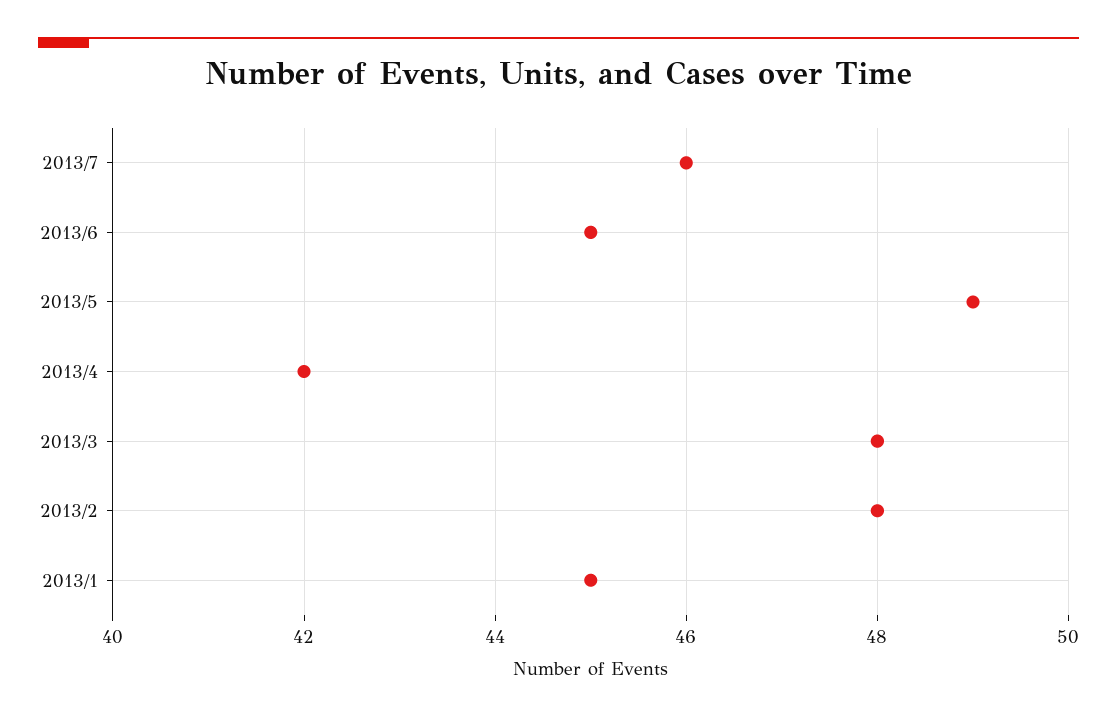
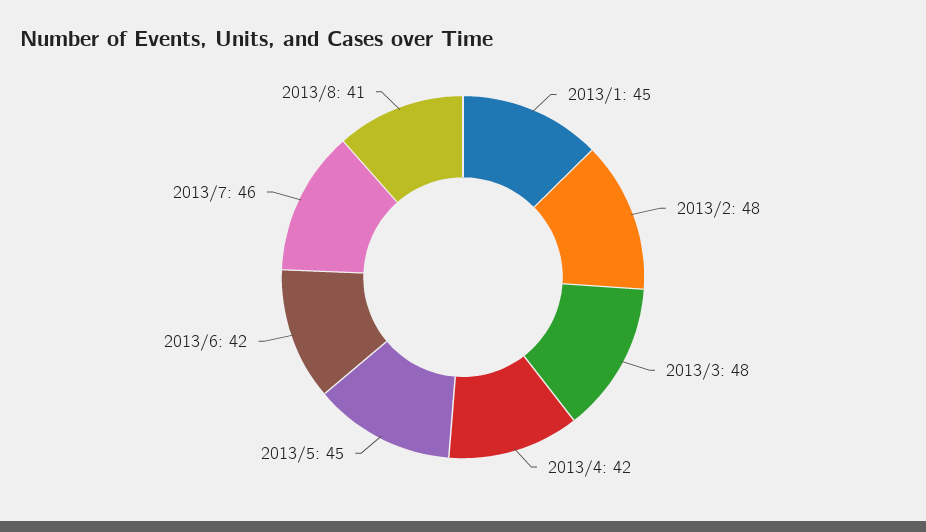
2013/6: 45 -> 42
2013/5: 49 -> 45
2013/8: none -> 41

